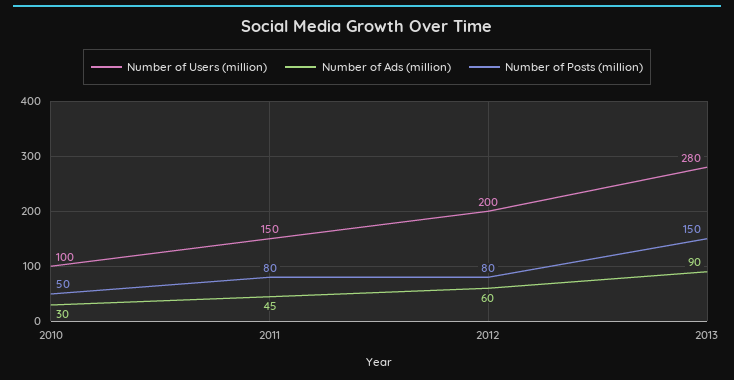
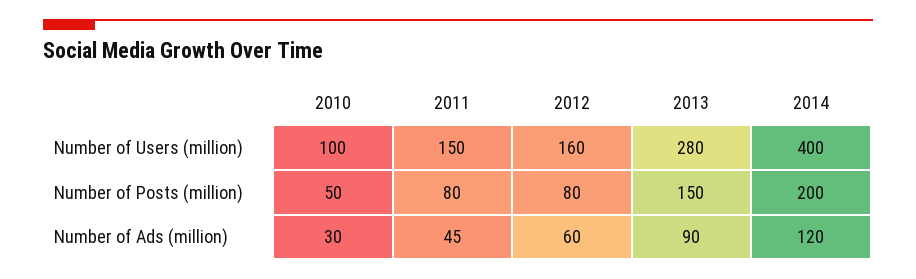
Number of Users (million), 2012: 200 -> 160
Number of Users (million), 2014: none -> 400
Number of Posts (million), 2014: none -> 200
Number of Ads (million), 2014: none -> 120

